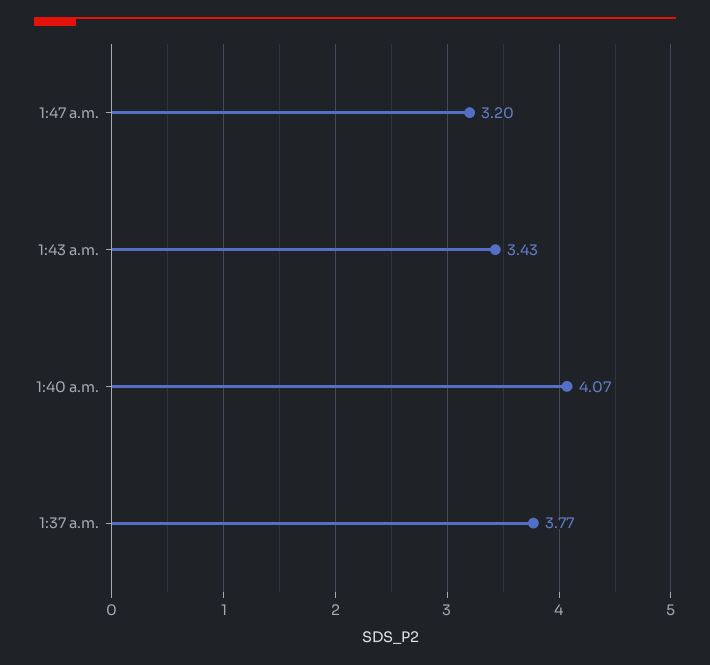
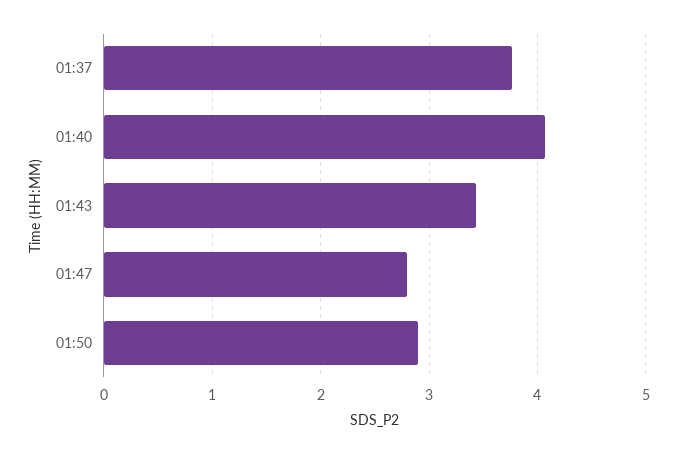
1:47 a.m.: 3.2 -> 2.8
01:50: none -> 2.9

